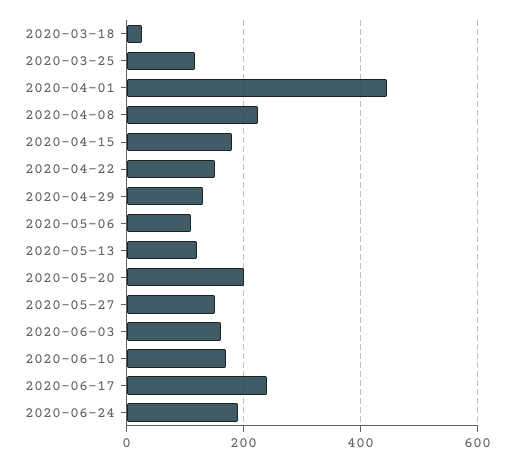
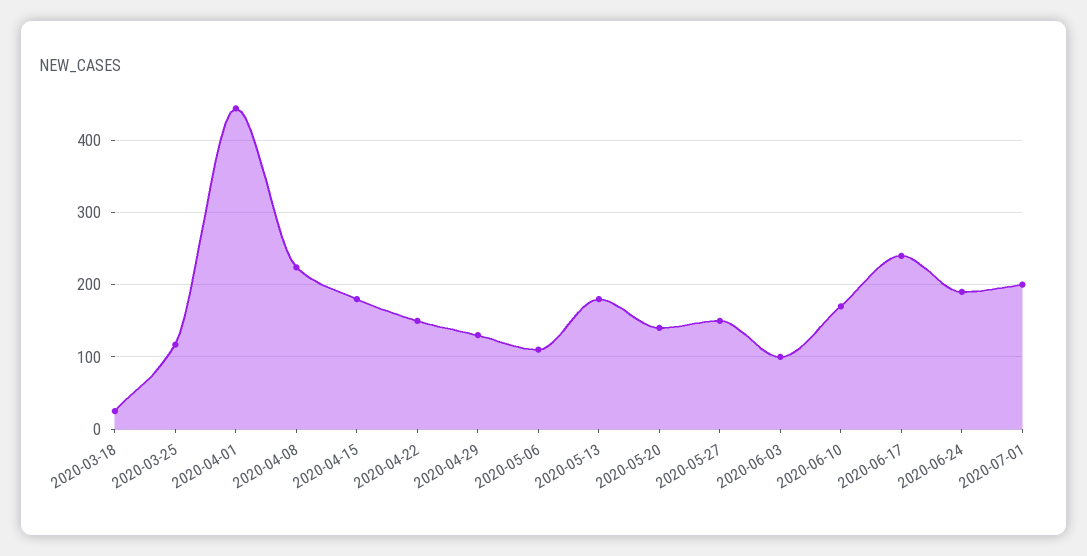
2020-05-13: 120 -> 180
2020-05-20: 200 -> 140
2020-06-03: 160 -> 100
2020-07-01: none -> 200

